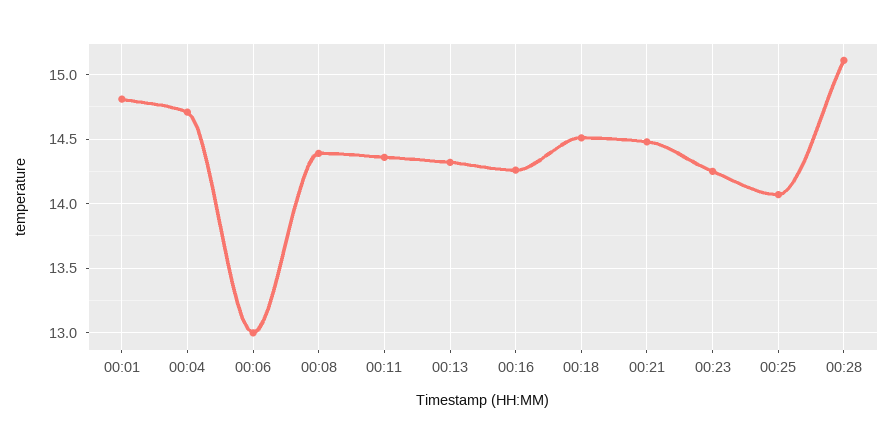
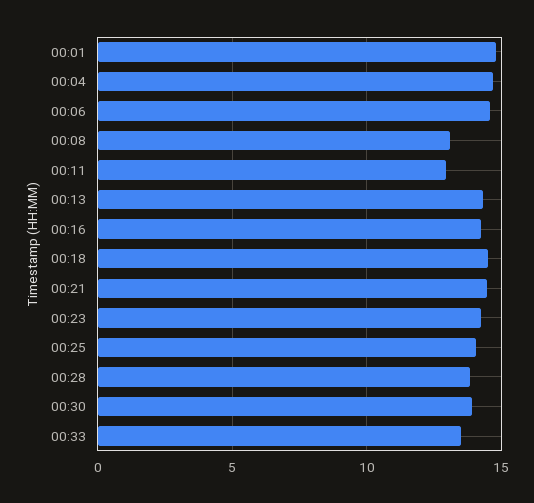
00:06: 13 -> 14.5
00:08: 14.4 -> 13
00:11: 14.35 -> 13
00:28: 15.1 -> 14
00:30: none -> 14
00:33: none -> 13.5

